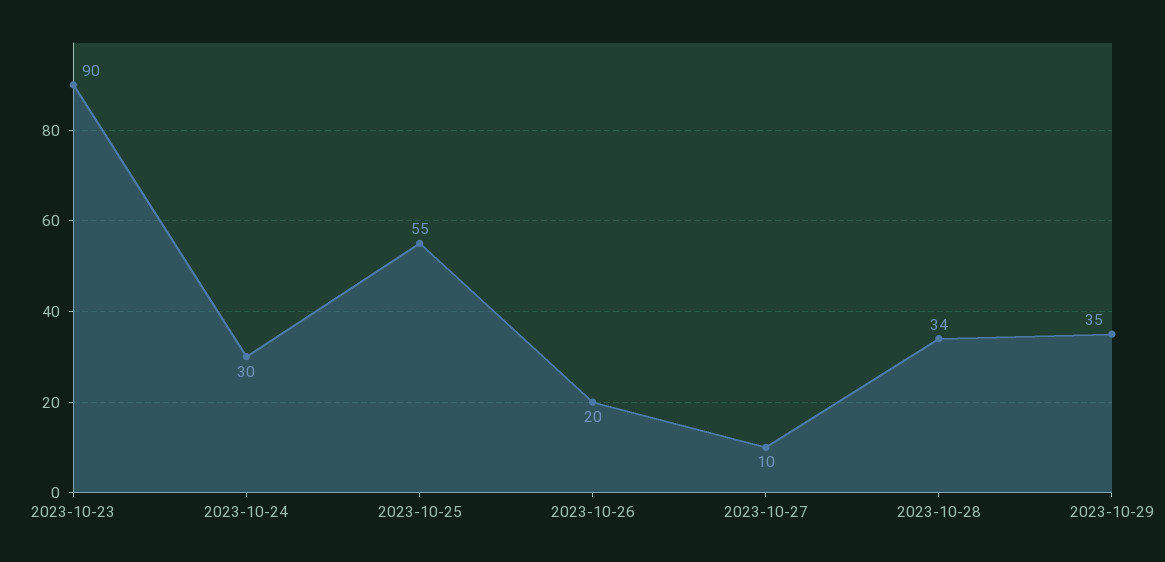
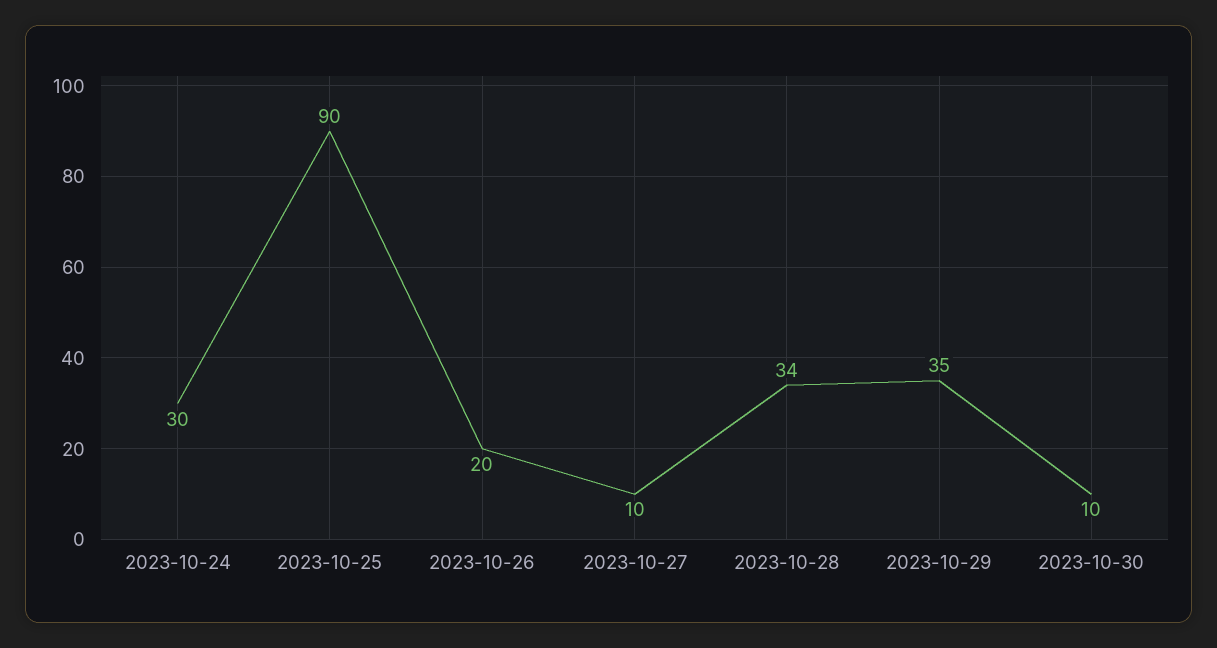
2023-10-23: 90 -> none
2023-10-25: 55 -> 90
2023-10-30: none -> 10

